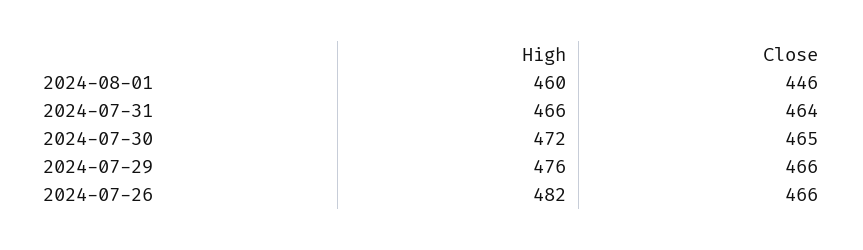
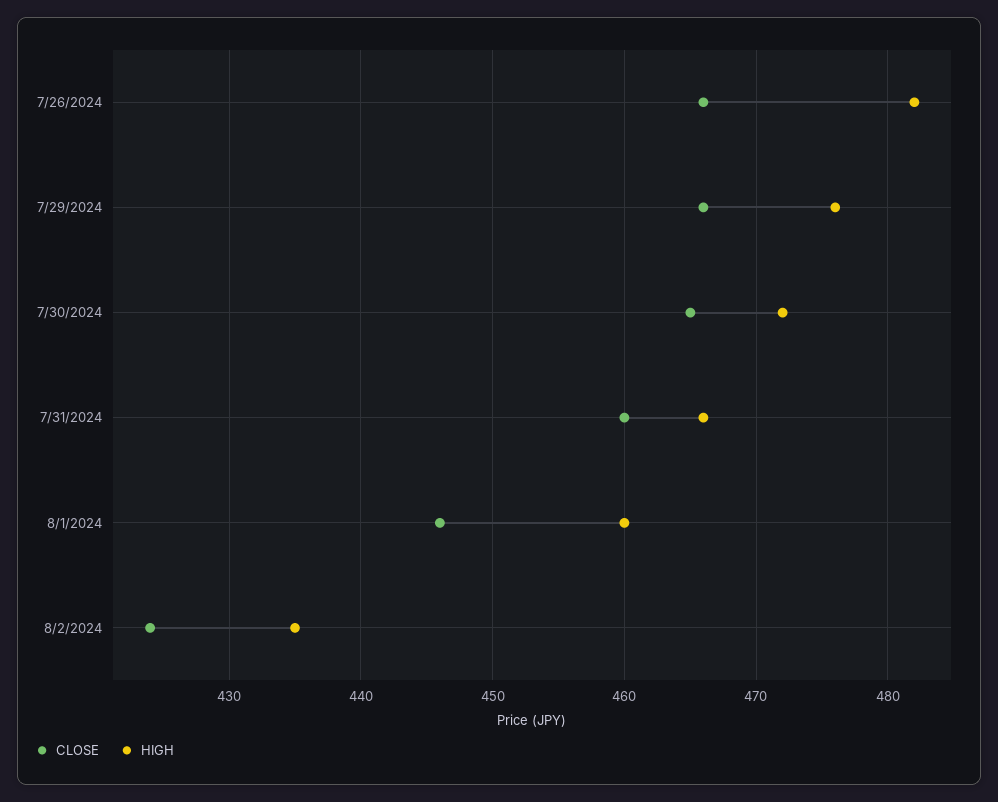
Close, 2024-07-31: 464 -> 460
Close, 8/2/2024: none -> 424
High, 8/2/2024: none -> 435

